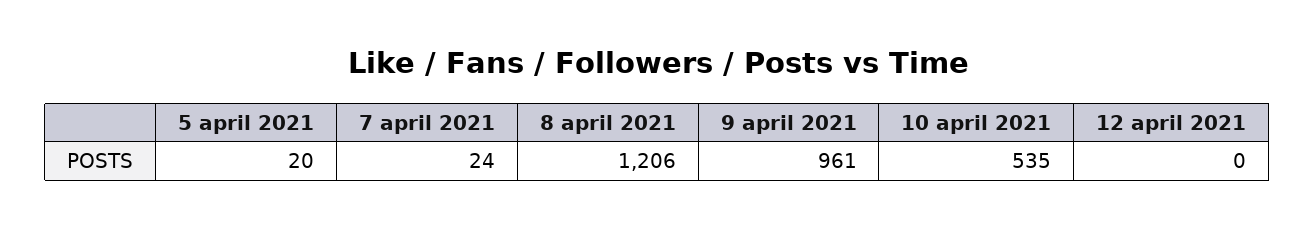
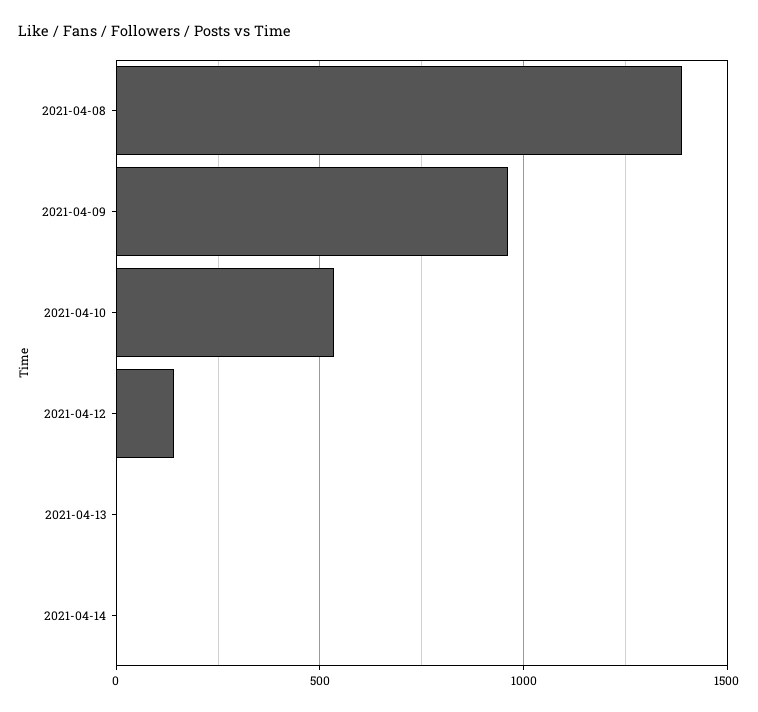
5 april 2021: 20 -> none
7 april 2021: 24 -> none
8 april 2021: 1206 -> 1400
12 april 2021: 0 -> 150
2021-04-13: none -> 0
2021-04-14: none -> 0

